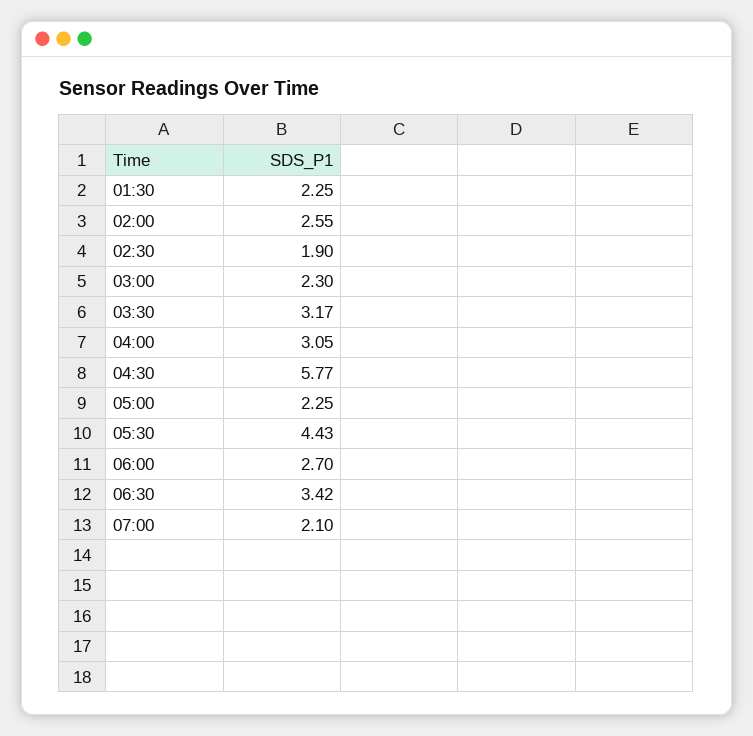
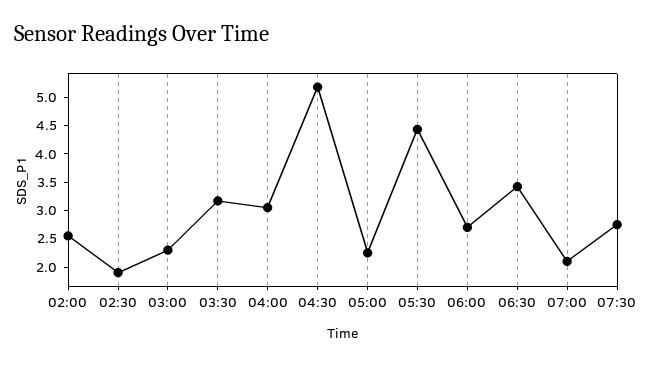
01:30: 2.25 -> none
04:30: 5.77 -> 5.25
07:30: none -> 2.75

